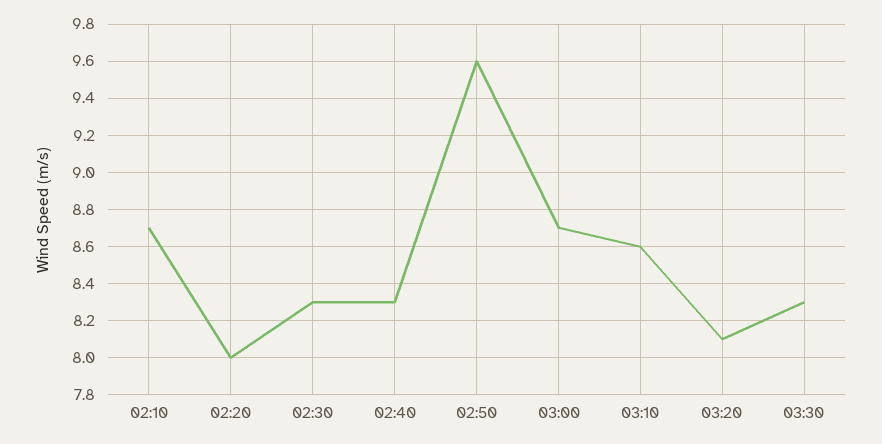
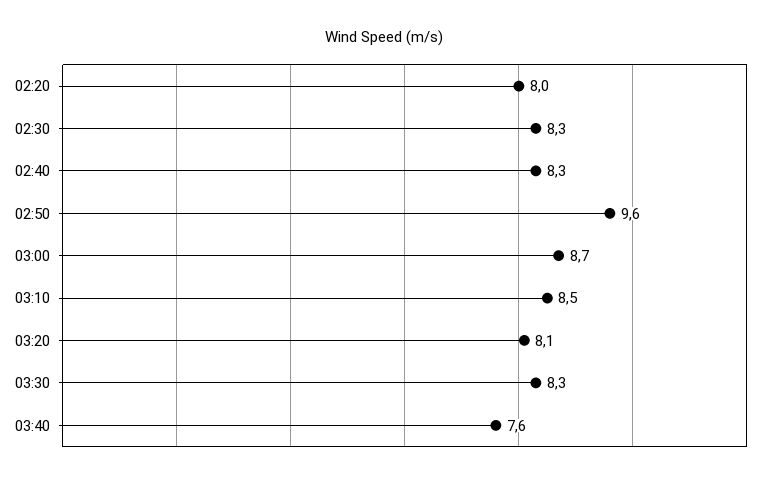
02:10: 8.7 -> none
03:10: 8.6 -> 8.5
03:40: none -> 7.6

